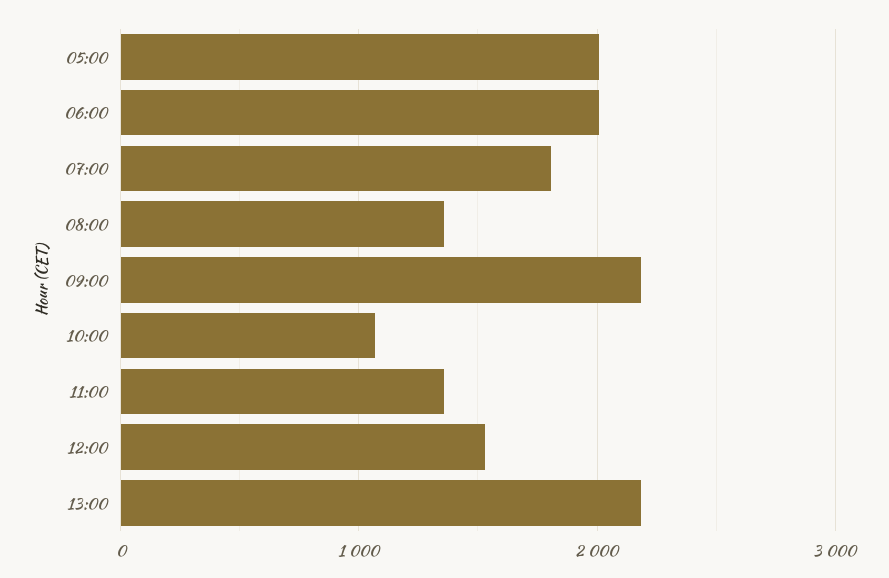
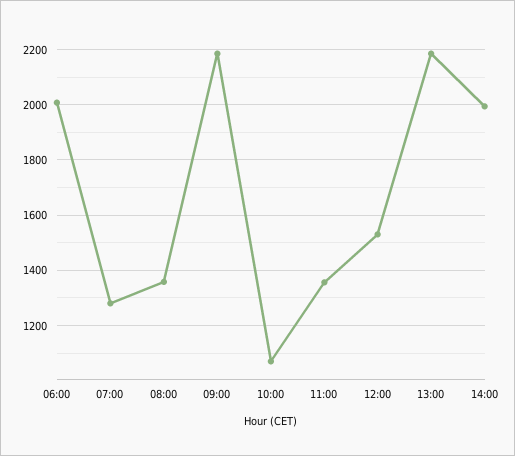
05:00: 2000 -> none
07:00: 1800 -> 1275
14:00: none -> 2000

